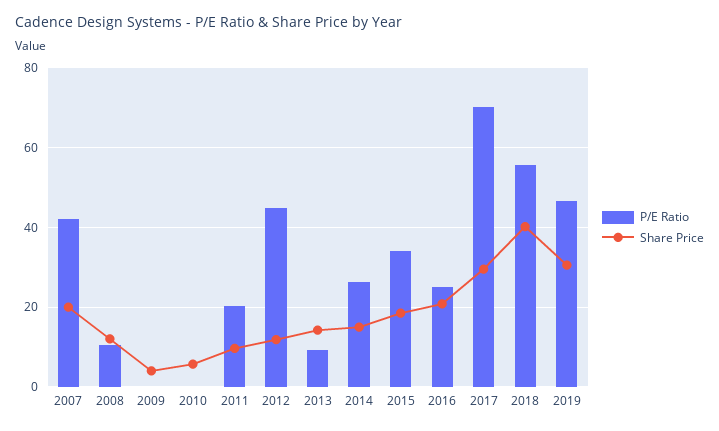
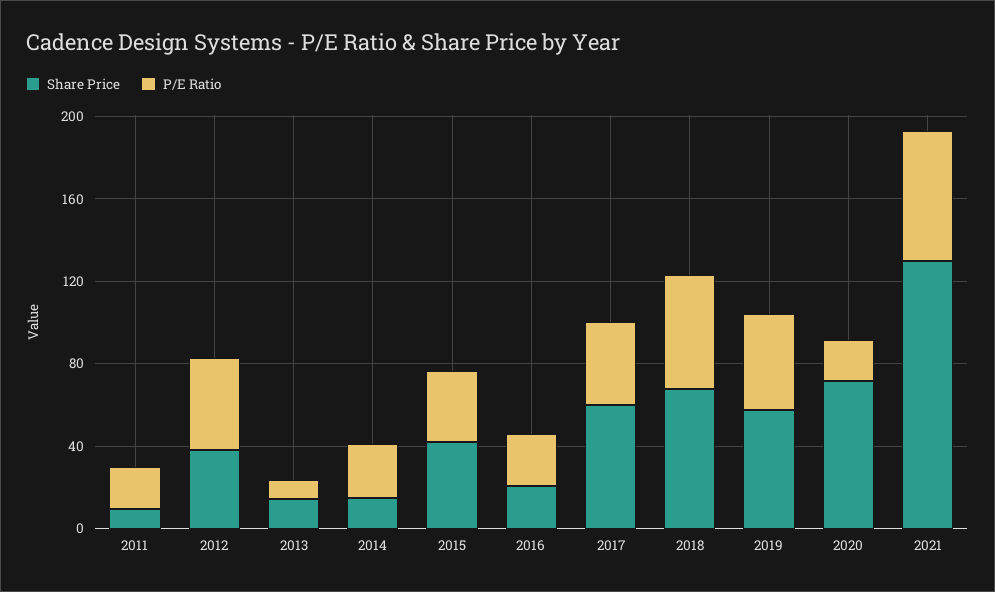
P/E Ratio, 2007: 42 -> none
Share Price, 2007: 20 -> none
P/E Ratio, 2008: 10 -> none
Share Price, 2008: 12 -> none
P/E Ratio, 2009: 0 -> none
Share Price, 2009: 4 -> none
P/E Ratio, 2010: 0 -> none
Share Price, 2010: 6 -> none
Share Price, 2012: 12 -> 40
Share Price, 2015: 18 -> 40
P/E Ratio, 2017: 70 -> 40
Share Price, 2017: 30 -> 60
Share Price, 2018: 40 -> 70
Share Price, 2019: 30 -> 60
Share Price, 2020: none -> 70
P/E Ratio, 2020: none -> 20
Share Price, 2021: none -> 130
P/E Ratio, 2021: none -> 60

